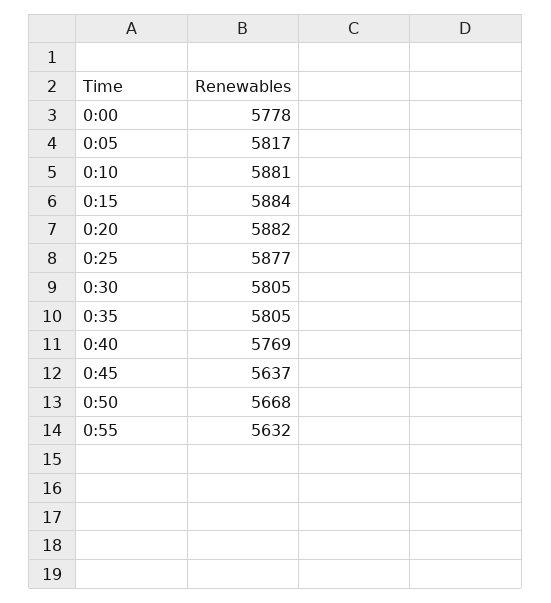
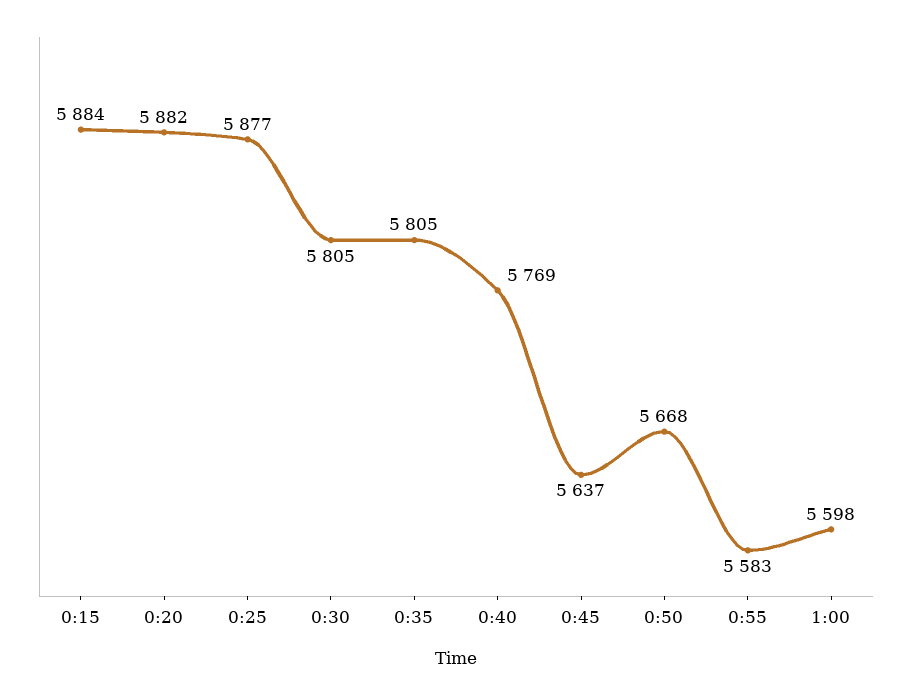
0:00: 5778 -> none
0:05: 5817 -> none
0:10: 5881 -> none
0:55: 5632 -> 5583
1:00: none -> 5598

